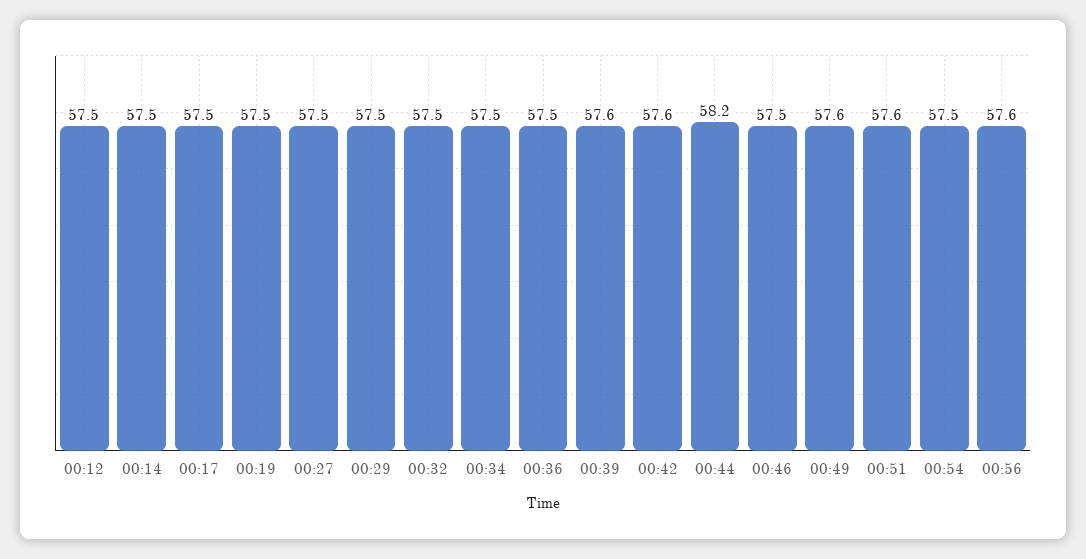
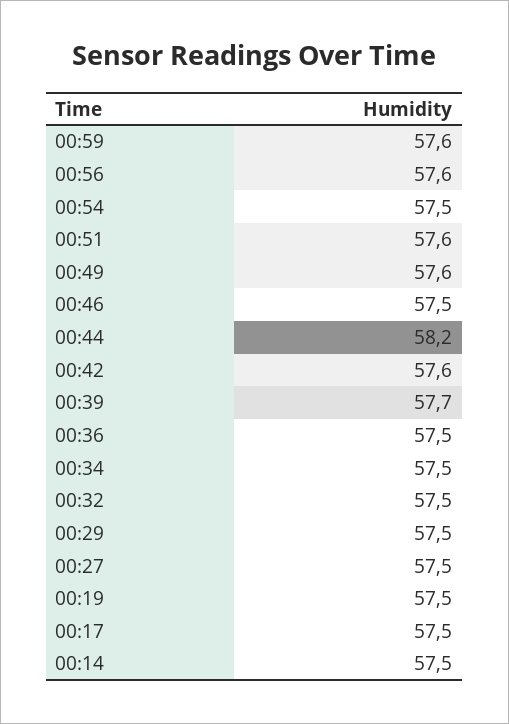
00:12: 57.5 -> none
00:39: 57.6 -> 57.7
00:59: none -> 57.6

